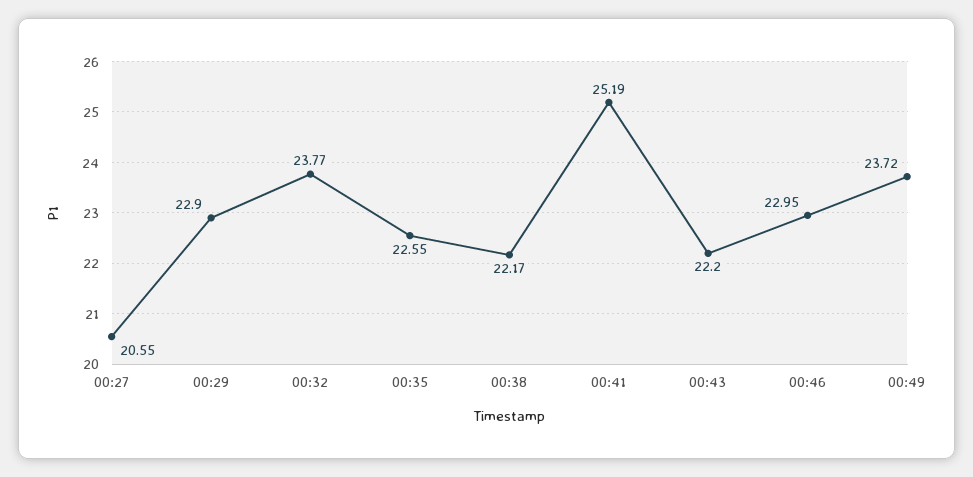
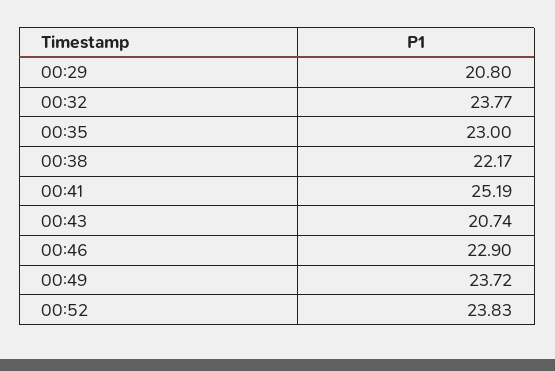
00:27: 20.55 -> none
00:29: 22.9 -> 20.8
00:35: 22.55 -> 23
00:43: 22.2 -> 20.74
00:46: 22.95 -> 22.9
00:52: none -> 23.83

